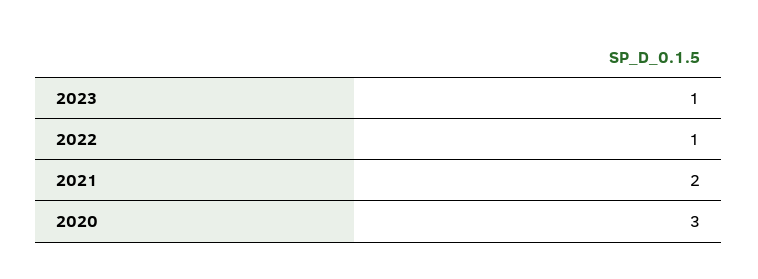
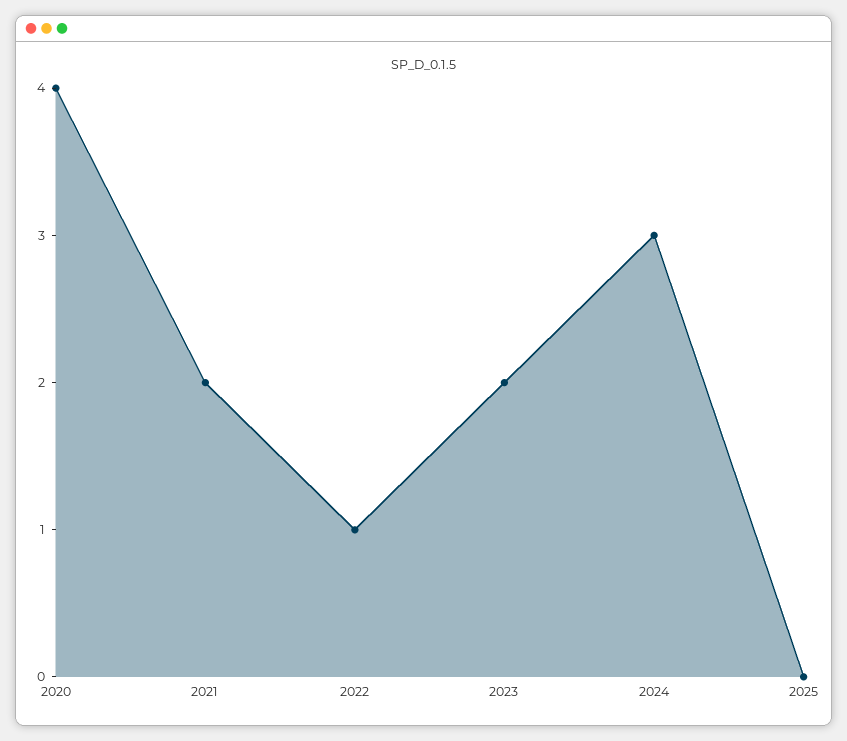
2023: 1 -> 2
2020: 3 -> 4
2024: none -> 3
2025: none -> 0

